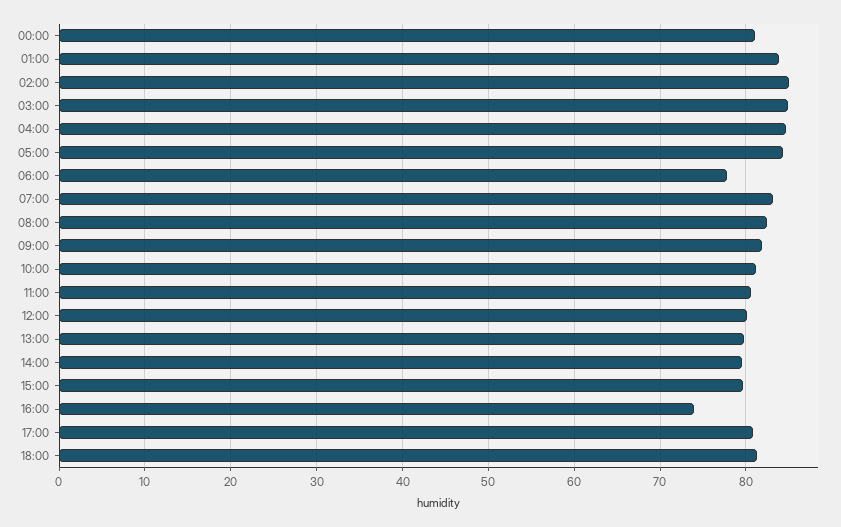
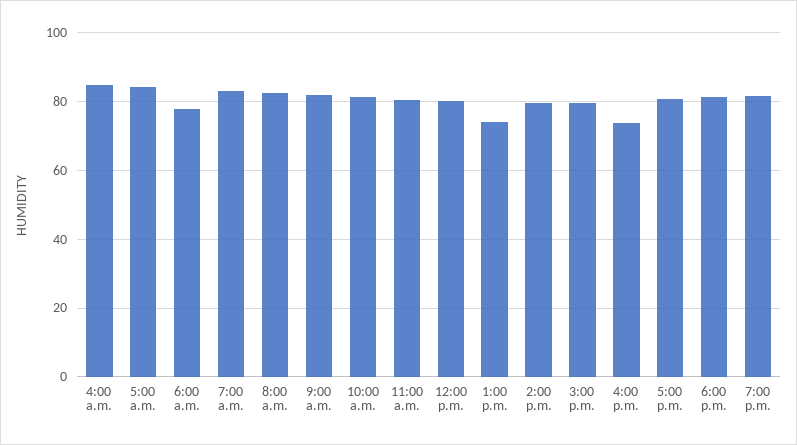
00:00: 81 -> none
01:00: 84 -> none
02:00: 85 -> none
03:00: 85 -> none
13:00: 80 -> 74
7:00 p.m.: none -> 82

